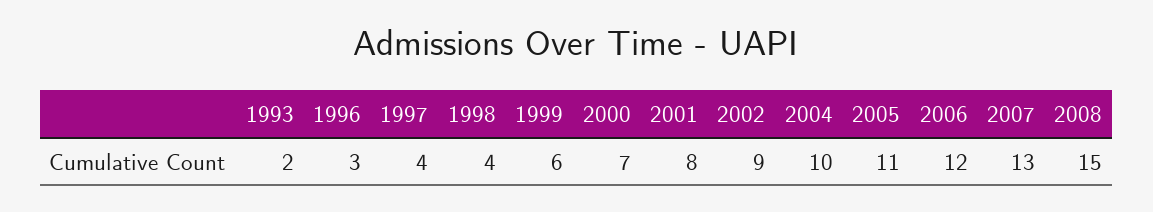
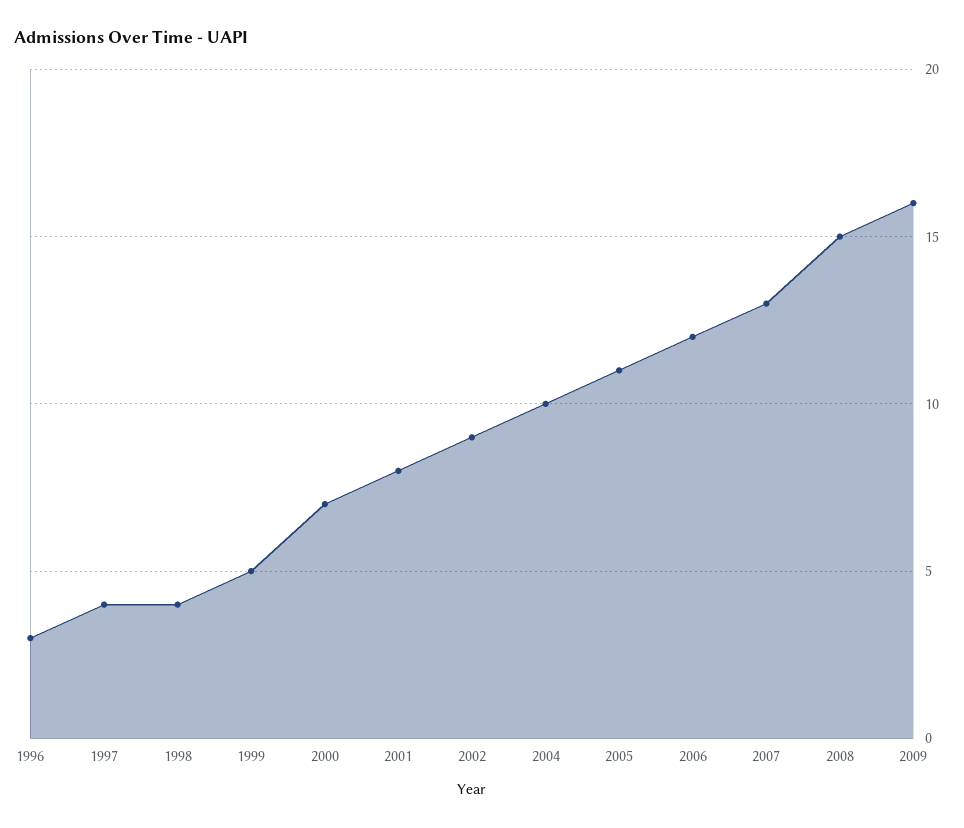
1993: 2 -> none
1999: 6 -> 5
2009: none -> 16

